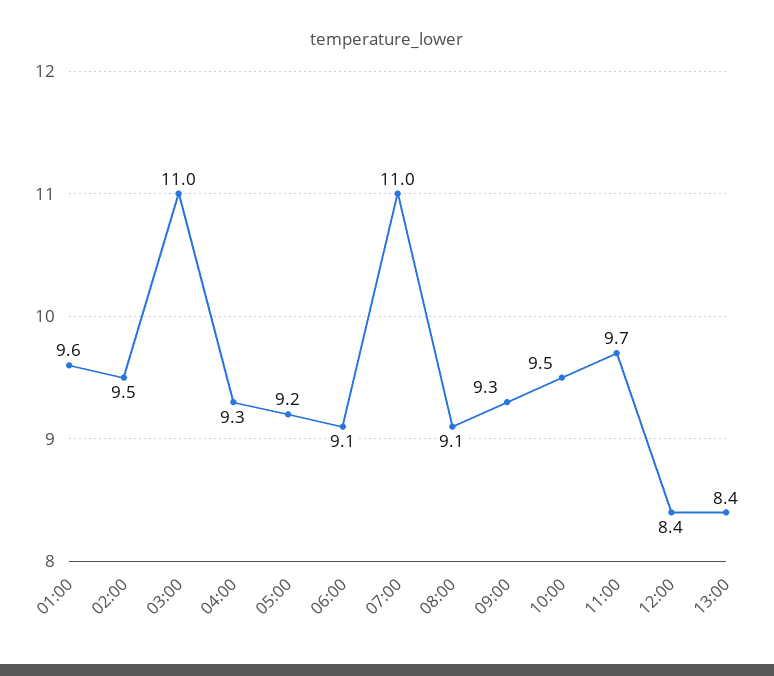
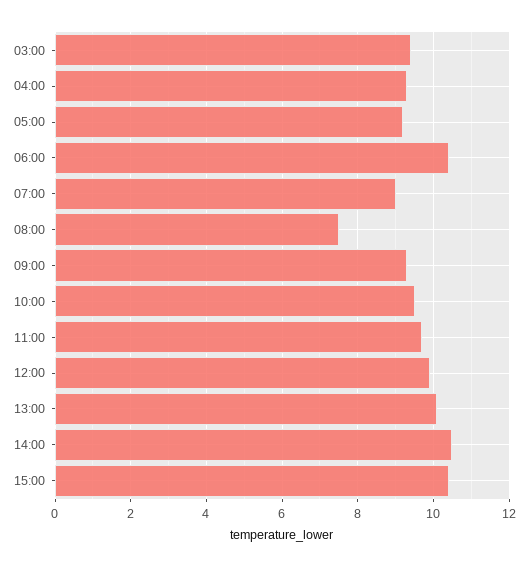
01:00: 9.6 -> none
02:00: 9.5 -> none
03:00: 11 -> 9.5
06:00: 9.1 -> 10.5
07:00: 11 -> 9
08:00: 9.1 -> 7.5
12:00: 8.4 -> 10
13:00: 8.4 -> 10
14:00: none -> 10.5
15:00: none -> 10.5

